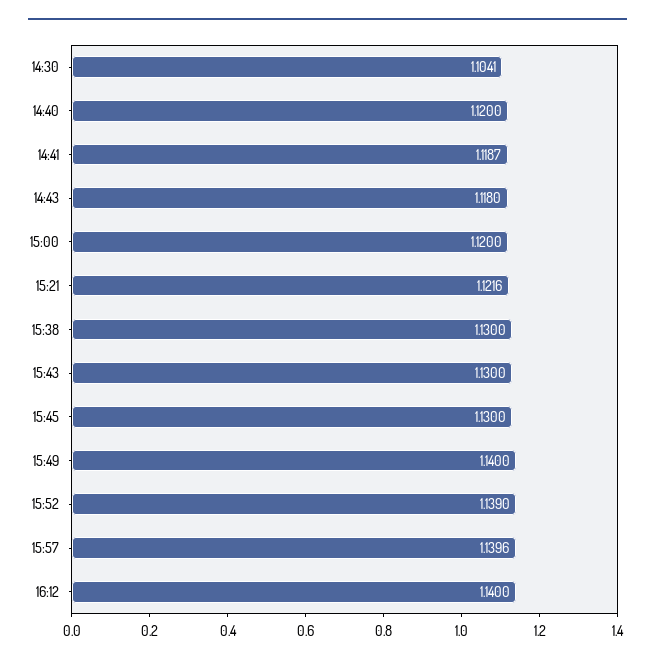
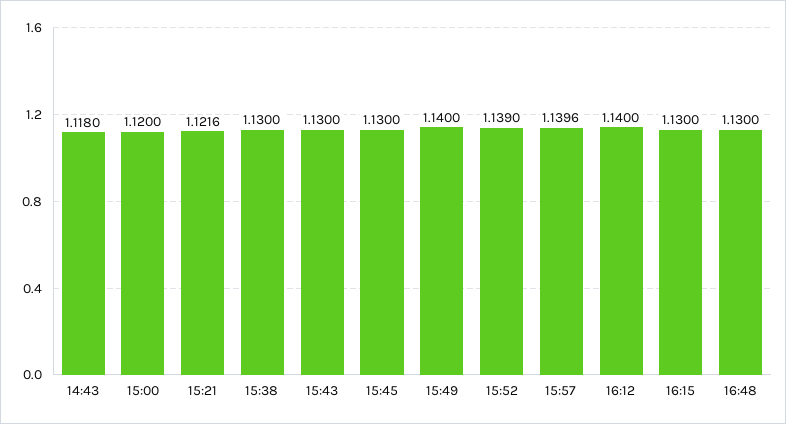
14:30: 1.1041 -> none
14:40: 1.12 -> none
14:41: 1.1187 -> none
16:15: none -> 1.13
16:48: none -> 1.13

